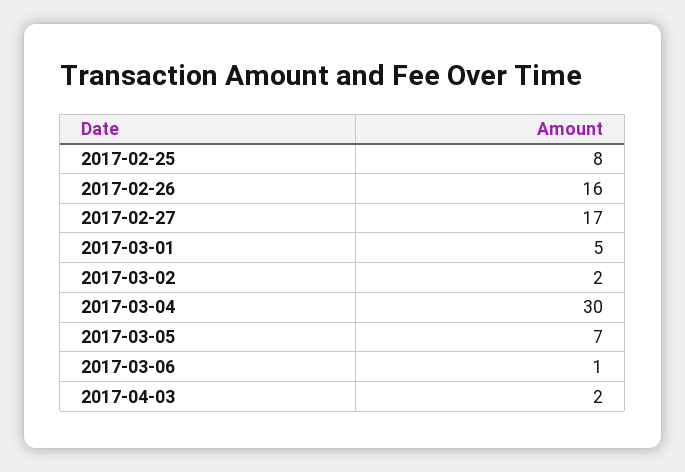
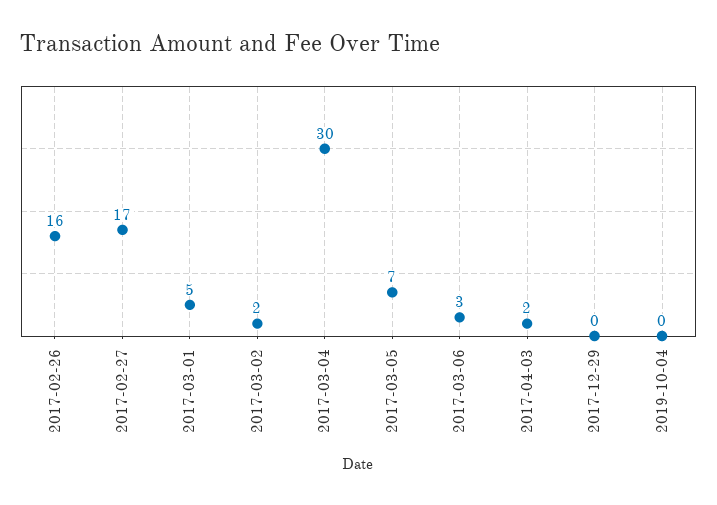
2017-02-25: 8 -> none
2017-03-06: 1 -> 3
2017-12-29: none -> 0
2019-10-04: none -> 0

